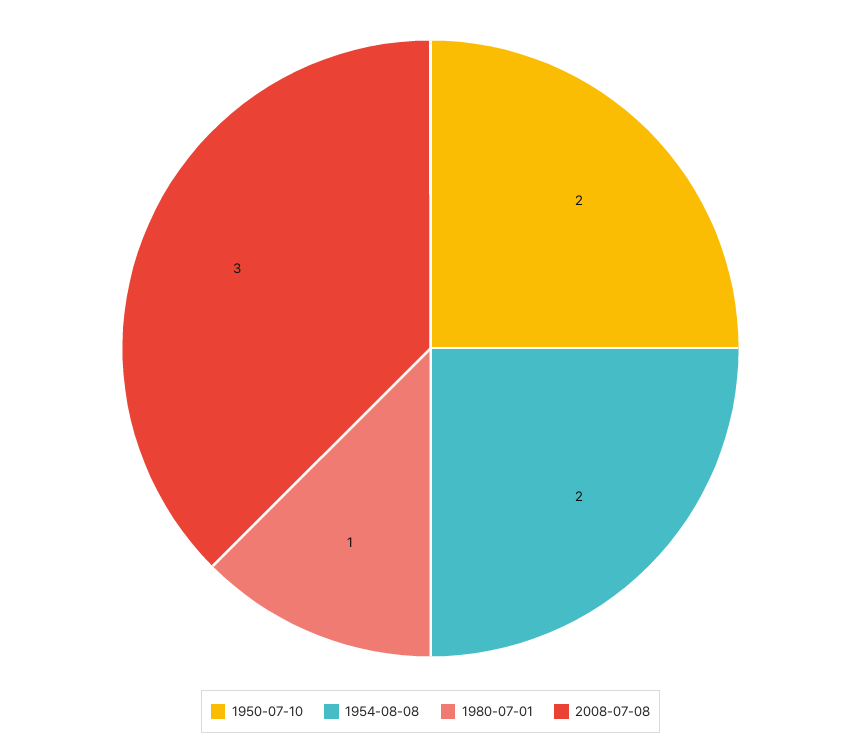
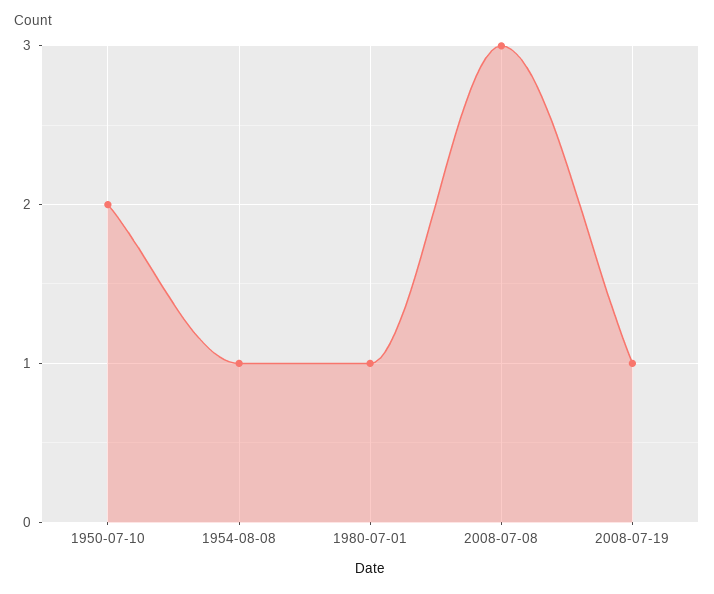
1954-08-08: 2 -> 1
2008-07-19: none -> 1

